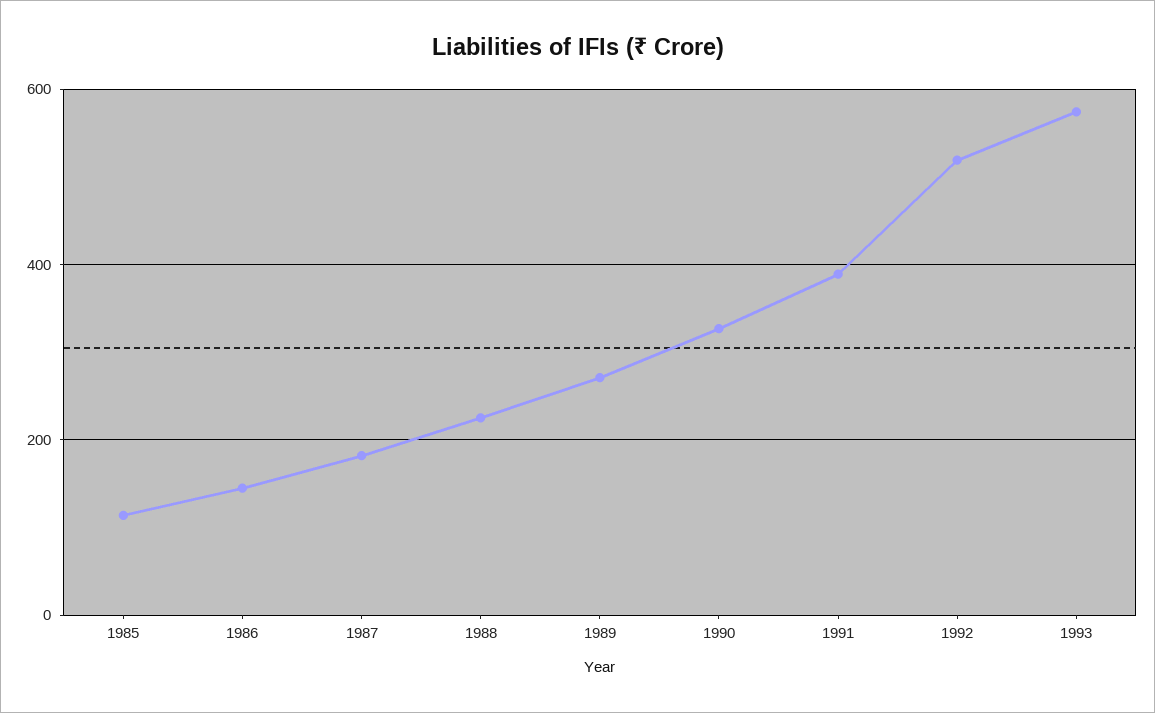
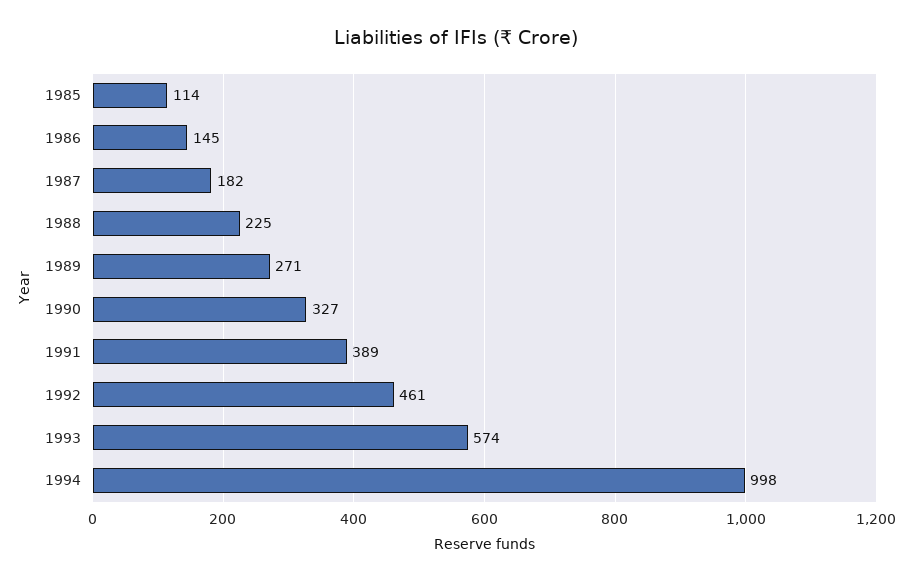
1992: 520 -> 461
1994: none -> 998

